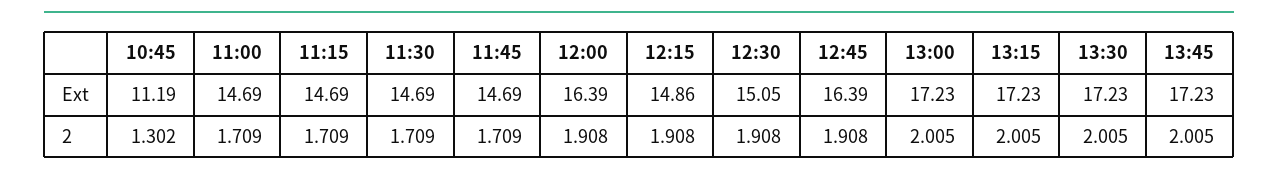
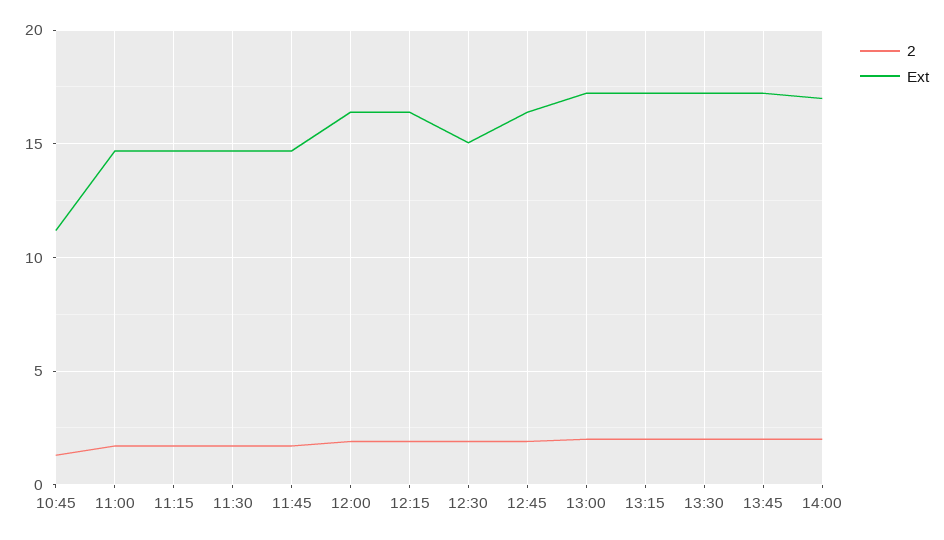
Ext, 12:15: 14.86 -> 16.5
2, 14:00: none -> 2
Ext, 14:00: none -> 17

